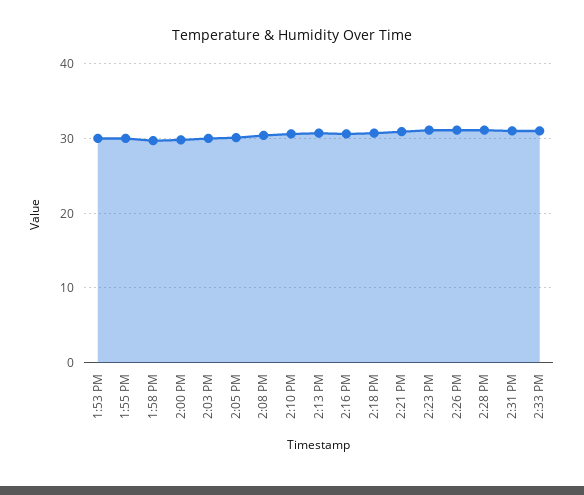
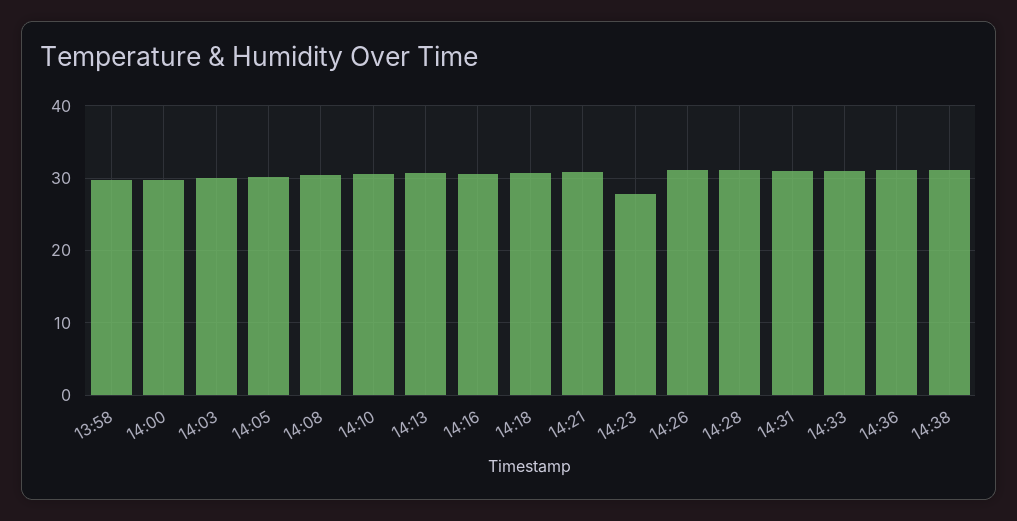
1:53 PM: 30 -> none
1:55 PM: 30 -> none
2:23 PM: 31 -> 28
14:36: none -> 31
14:38: none -> 31

